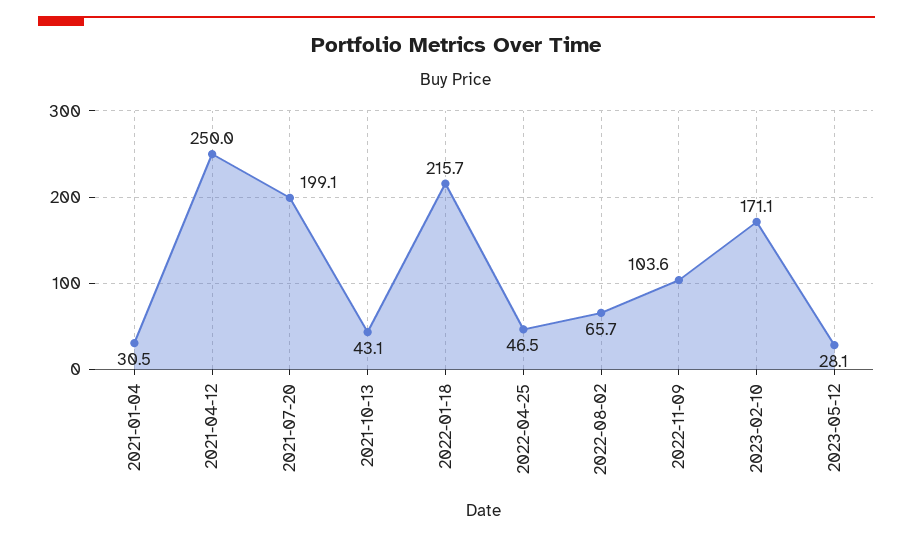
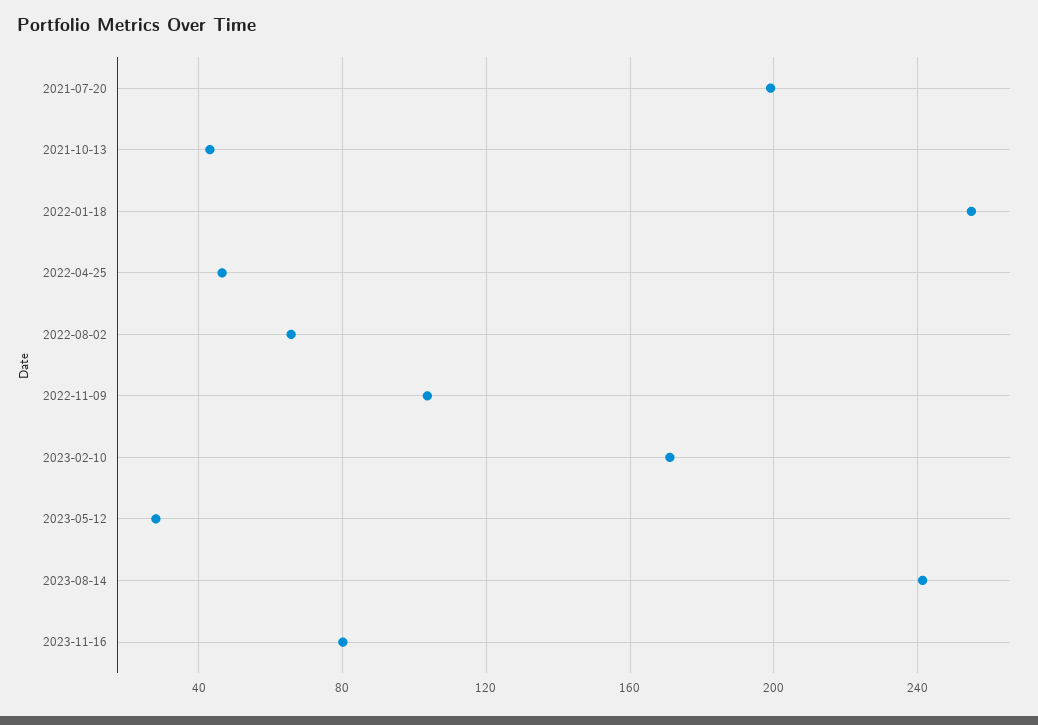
2021-01-04: 30.5 -> none
2021-04-12: 250 -> none
2022-01-18: 215.7 -> 255
2023-08-14: none -> 240
2023-11-16: none -> 80

